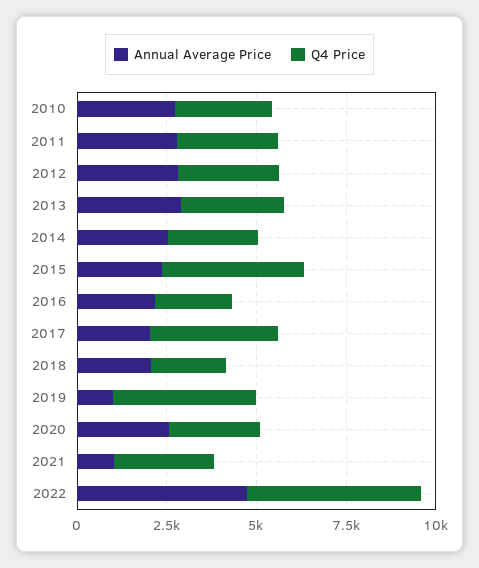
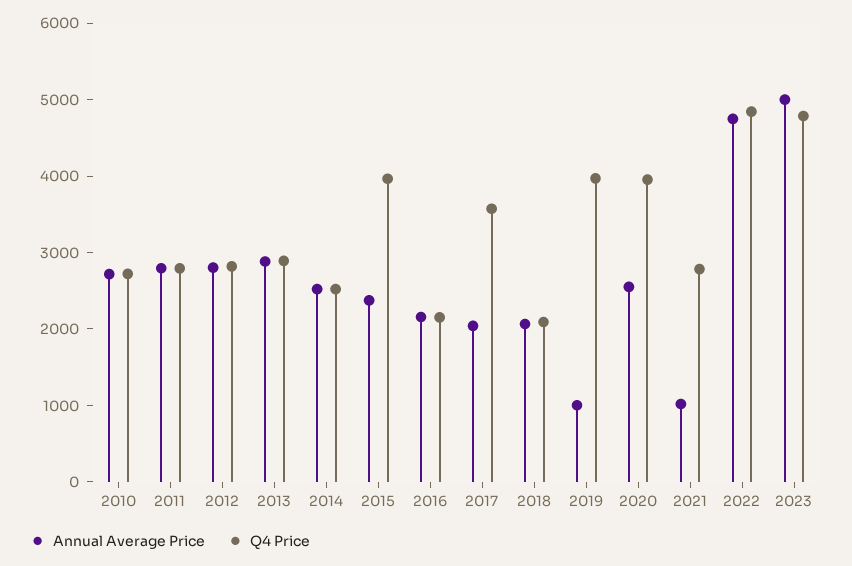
Q4 Price, 2020: 2500 -> 4000
Annual Average Price, 2023: none -> 5000
Q4 Price, 2023: none -> 4800

